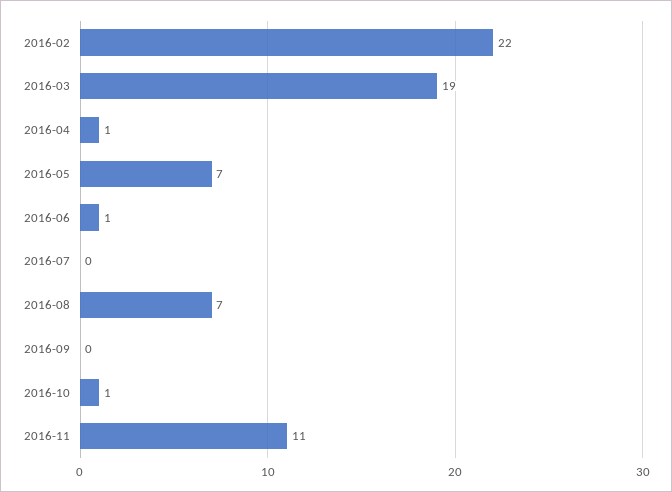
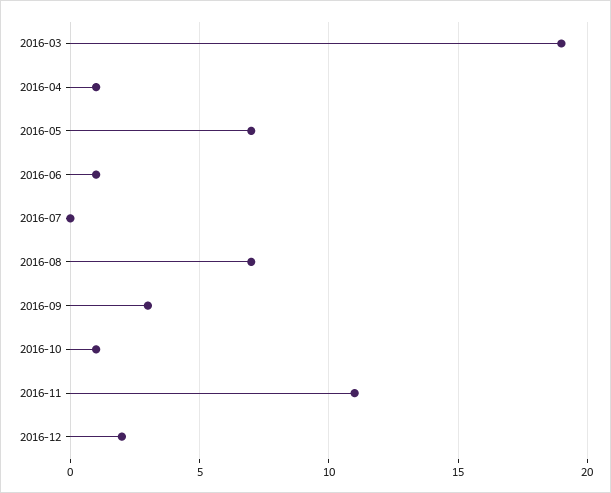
2016-02: 22 -> none
2016-09: 0 -> 3
2016-12: none -> 2

